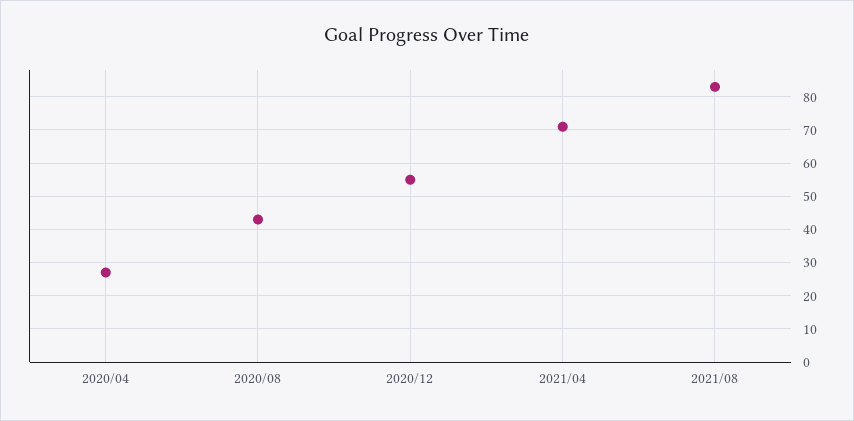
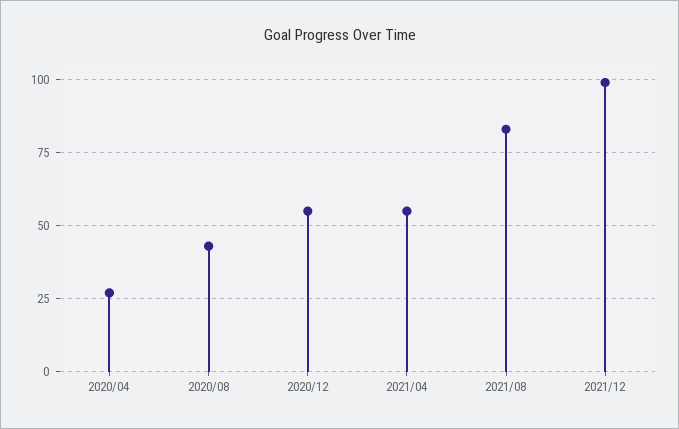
2021/04: 70 -> 55
2021/12: none -> 100

